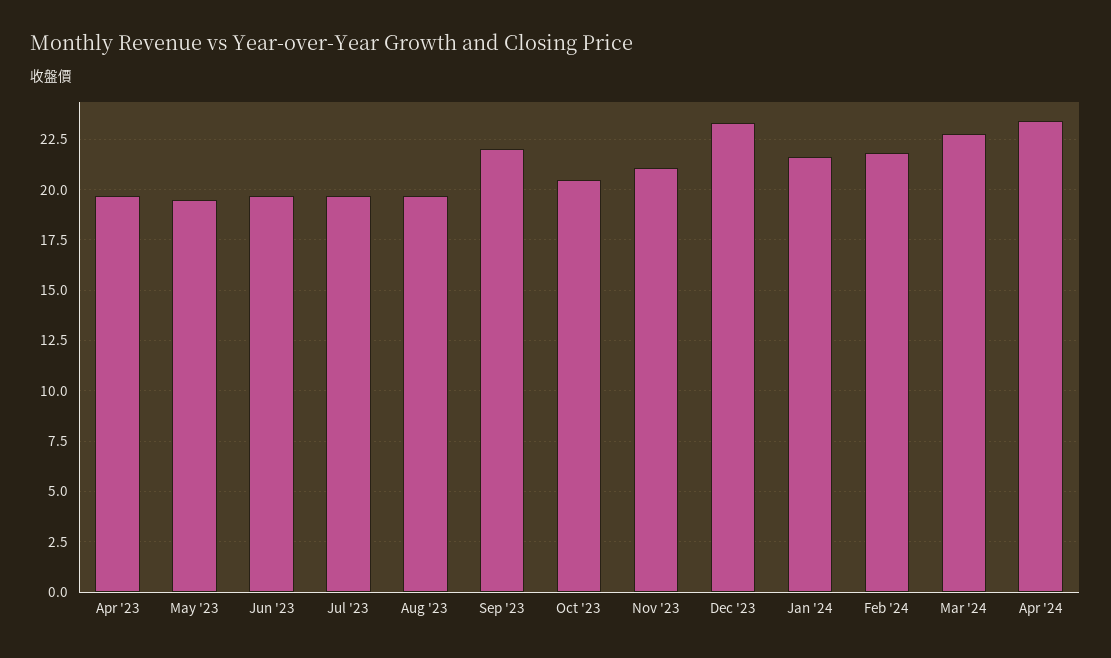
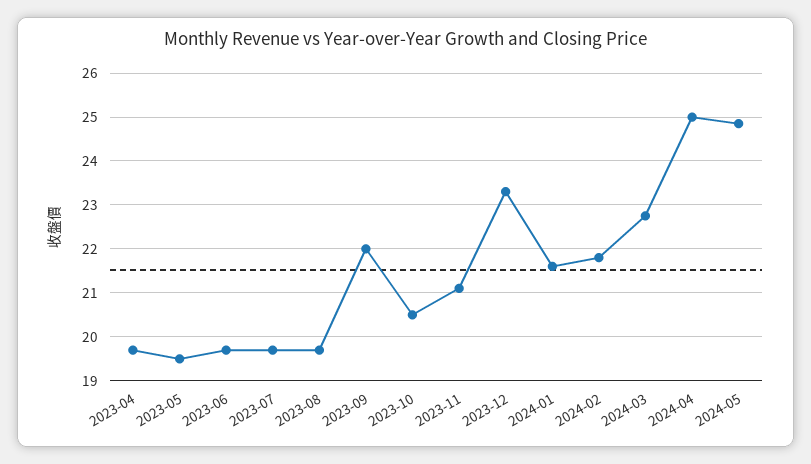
Apr '24: 23.5 -> 25
2024-05: none -> 24.8

